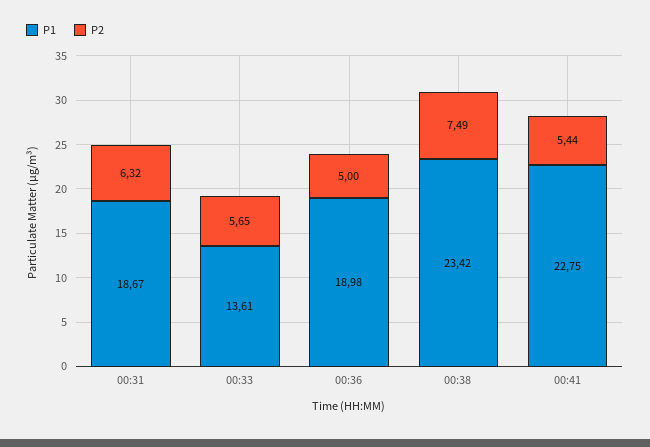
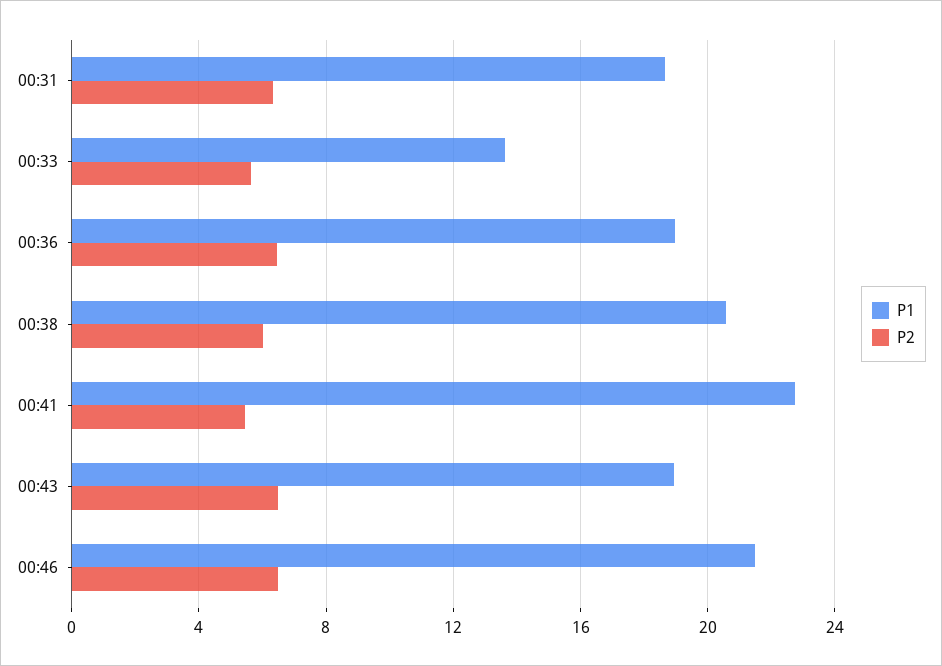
P2, 00:36: 5 -> 6.5
P1, 00:38: 23.42 -> 20.5
P2, 00:38: 7.49 -> 6
P1, 00:43: none -> 19
P2, 00:43: none -> 6.5
P1, 00:46: none -> 21.5
P2, 00:46: none -> 6.5

